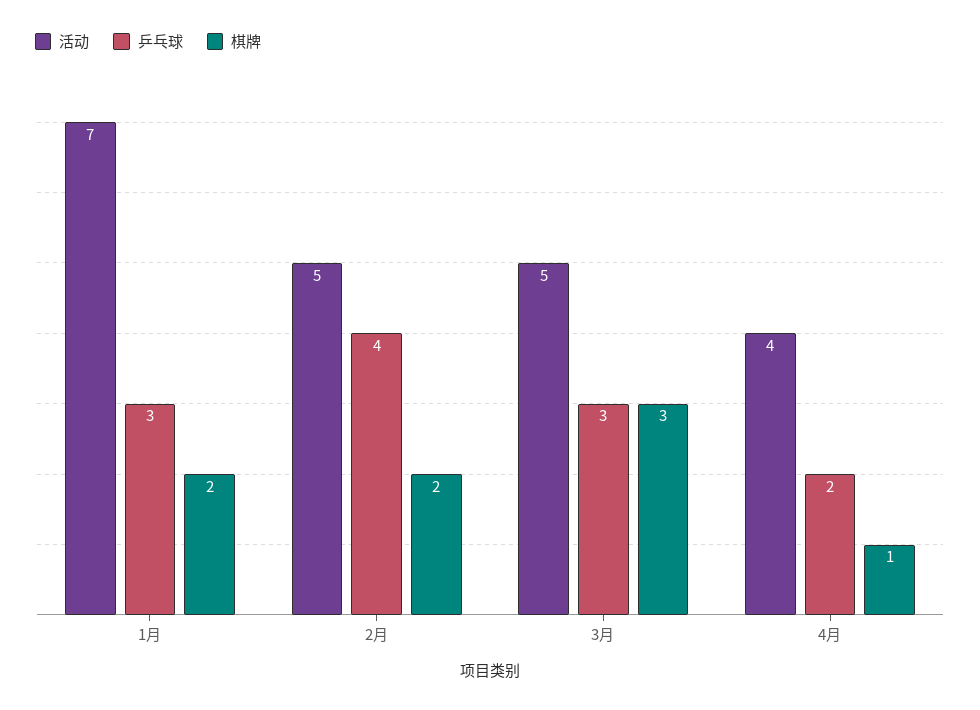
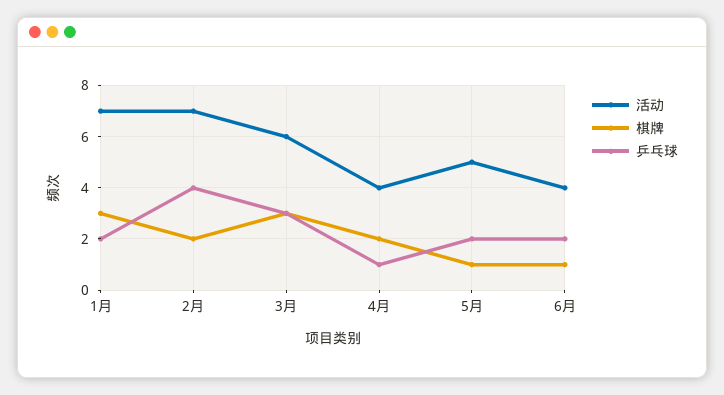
乒乓球, 1月: 3 -> 2
棋牌, 1月: 2 -> 3
活动, 2月: 5 -> 7
活动, 3月: 5 -> 6
乒乓球, 4月: 2 -> 1
棋牌, 4月: 1 -> 2
活动, 5月: none -> 5
棋牌, 5月: none -> 1
乒乓球, 5月: none -> 2
活动, 6月: none -> 4
棋牌, 6月: none -> 1
乒乓球, 6月: none -> 2

